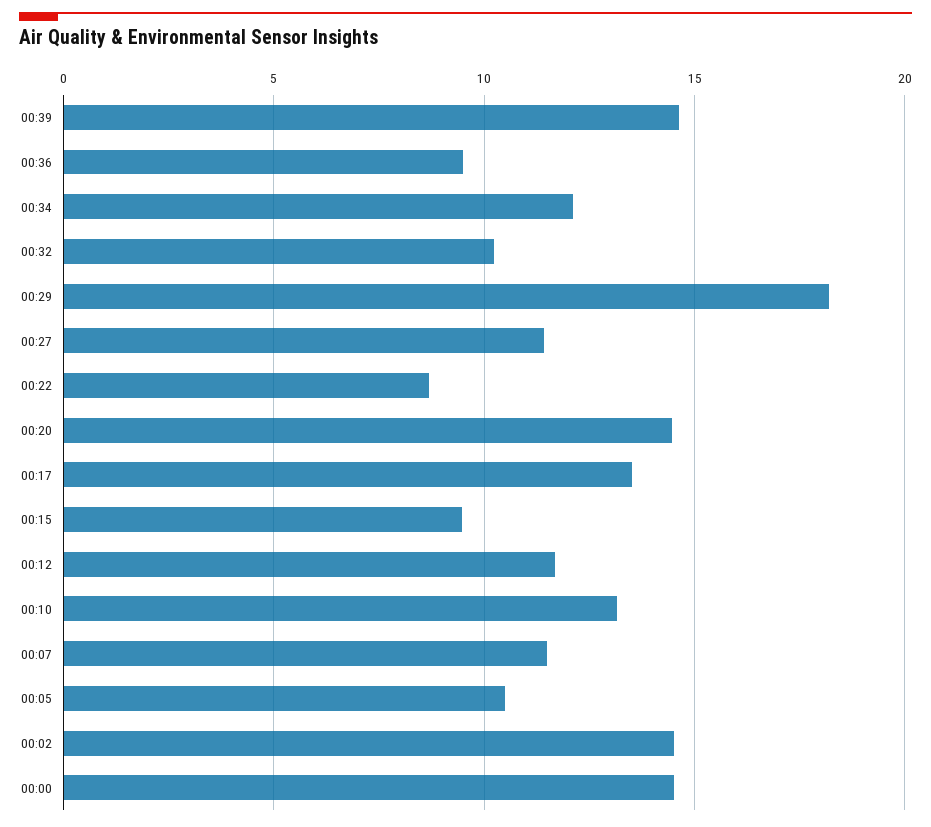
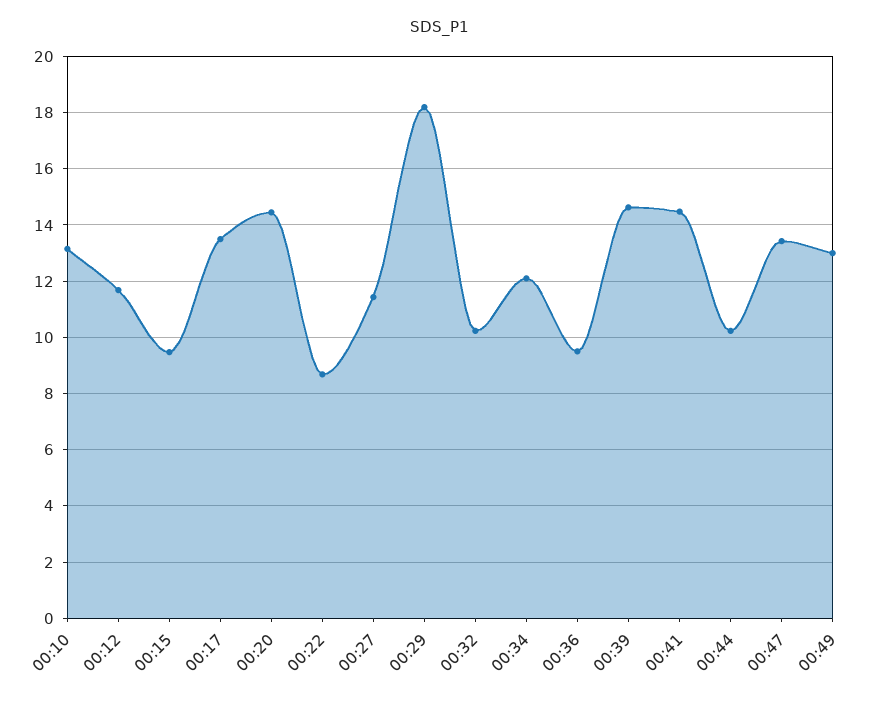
00:07: 11.5 -> none
00:05: 10.5 -> none
00:02: 14.5 -> none
00:00: 14.5 -> none
00:41: none -> 14.5
00:44: none -> 10.25
00:47: none -> 13.5
00:49: none -> 13

